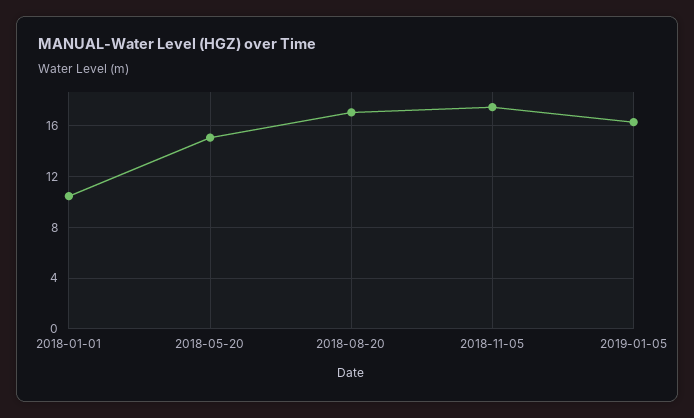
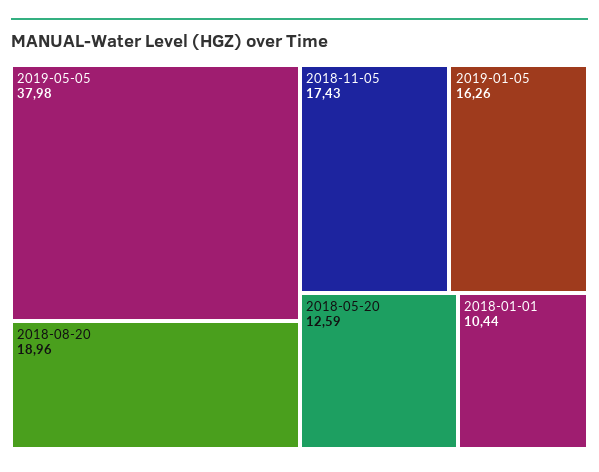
2018-05-20: 15 -> 12.59
2018-08-20: 17 -> 18.96
2019-05-05: none -> 37.98

